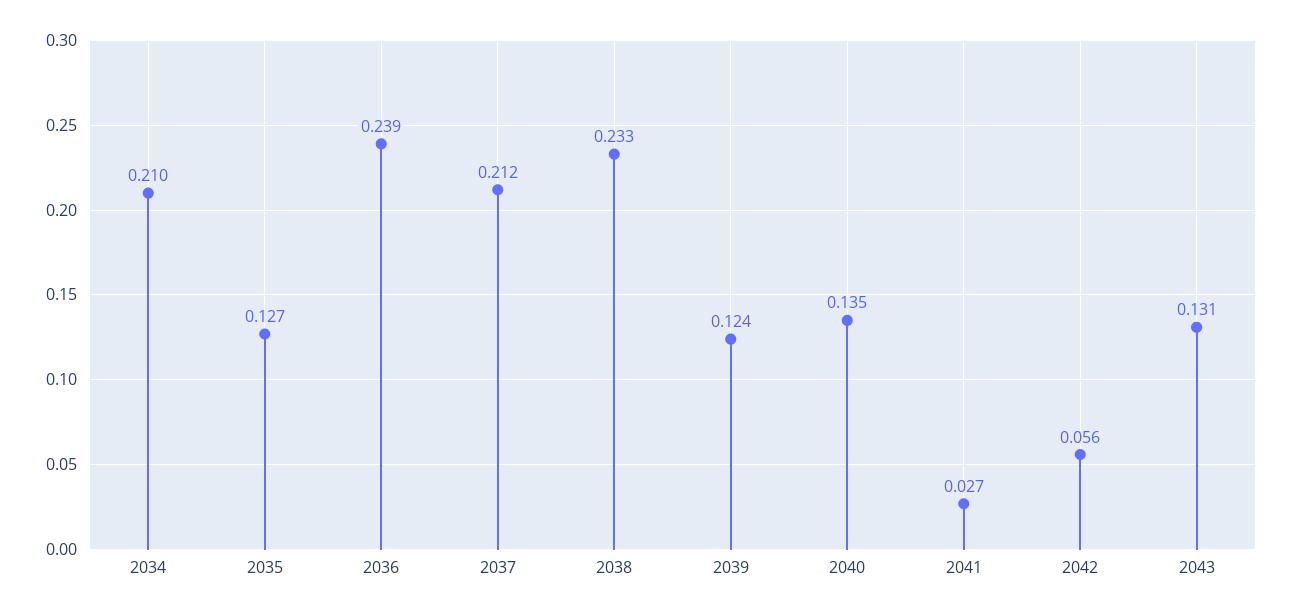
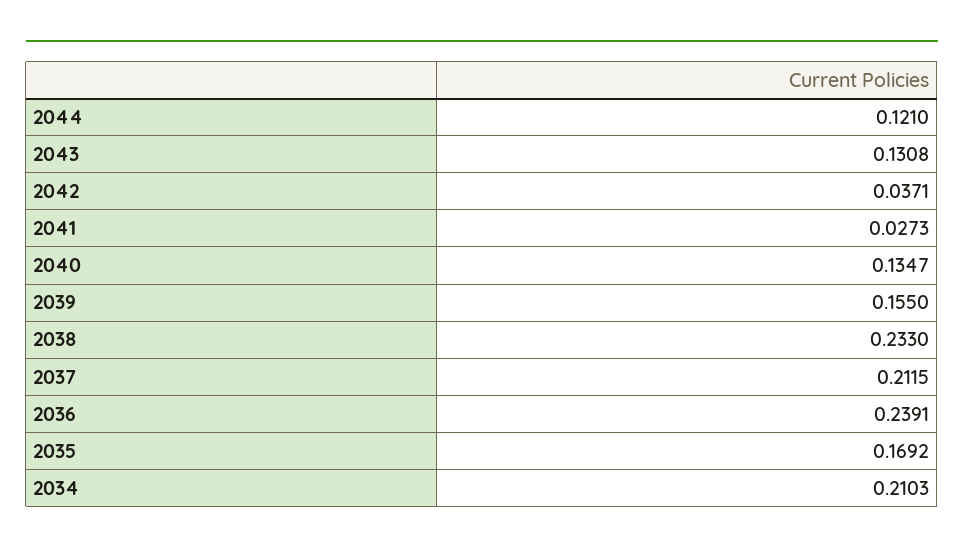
2035: 0.127 -> 0.1692
2039: 0.124 -> 0.155
2042: 0.056 -> 0.0371
2044: none -> 0.121

